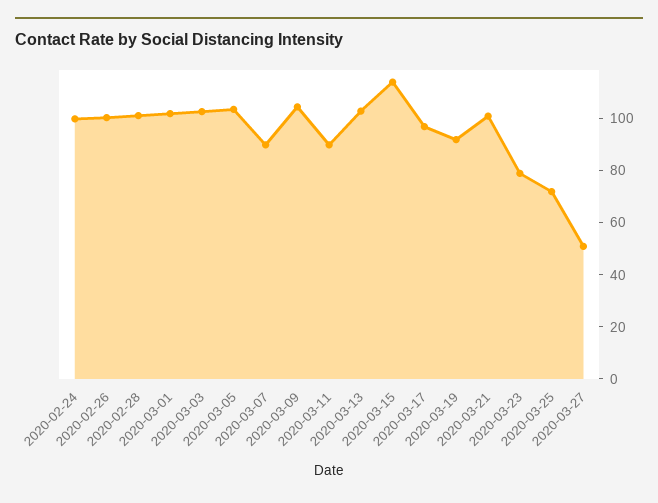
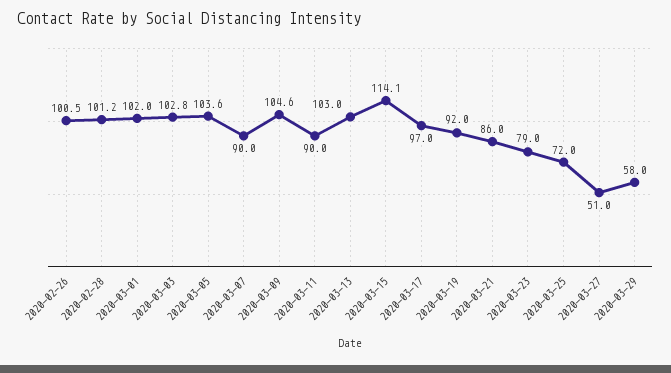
2020-02-24: 100 -> none
2020-03-21: 100 -> 86
2020-03-29: none -> 58

